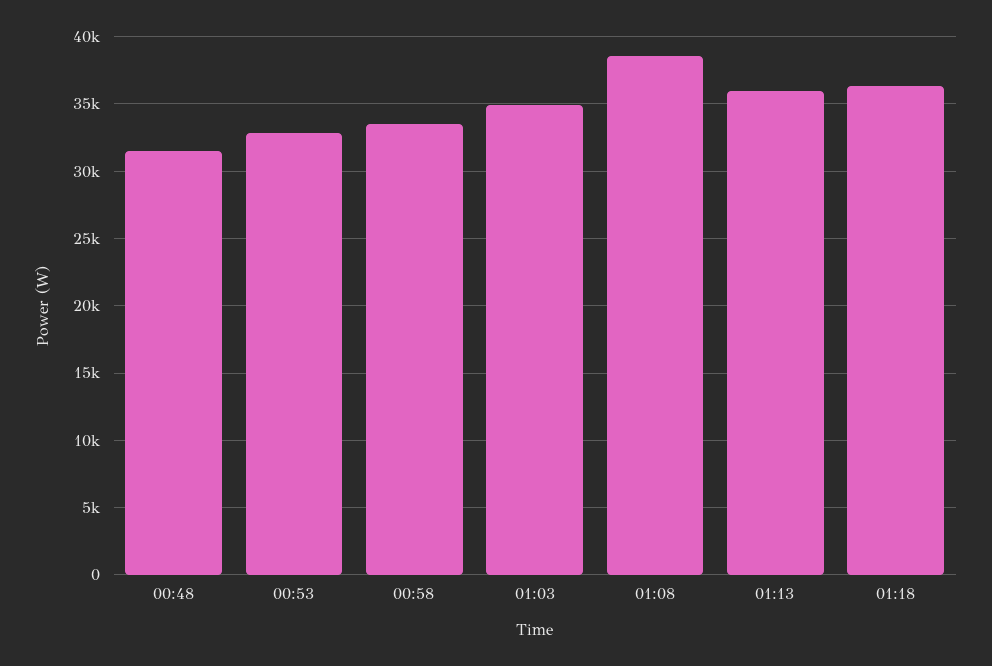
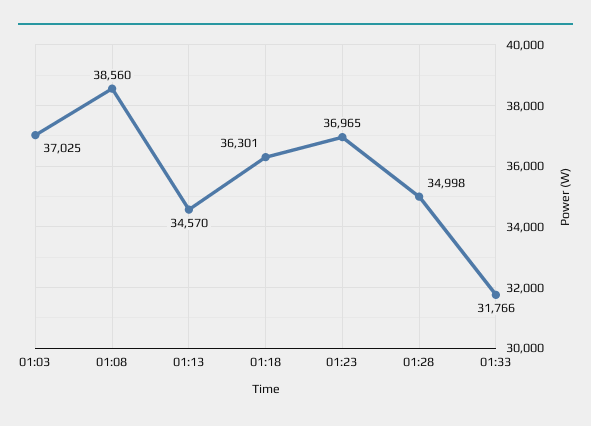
00:48: 31500 -> none
00:53: 33000 -> none
00:58: 33500 -> none
01:03: 35000 -> 37025
01:13: 36000 -> 34570
01:23: none -> 36965
01:28: none -> 34998
01:33: none -> 31766

